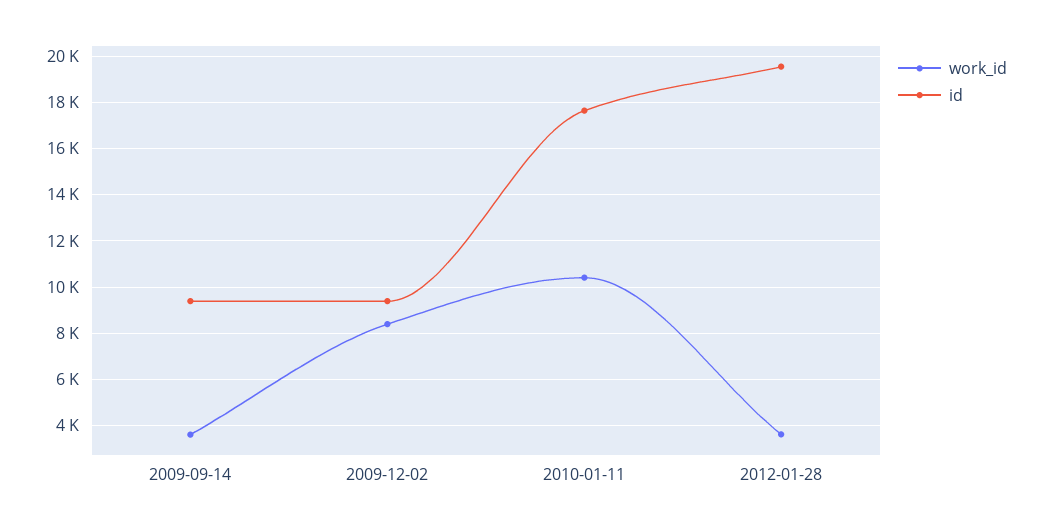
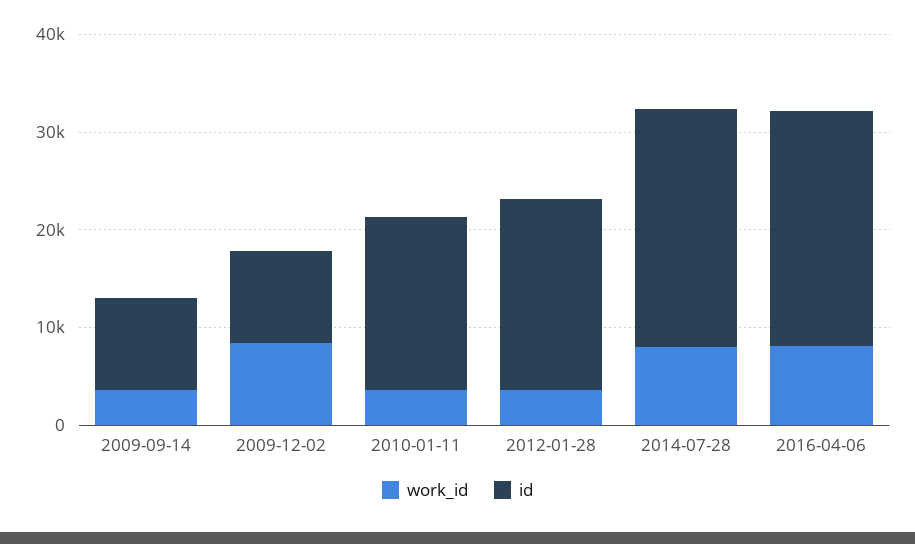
work_id, 2010-01-11: 10500 -> 4000
work_id, 2014-07-28: none -> 8000
id, 2014-07-28: none -> 24000
work_id, 2016-04-06: none -> 8000
id, 2016-04-06: none -> 24000

